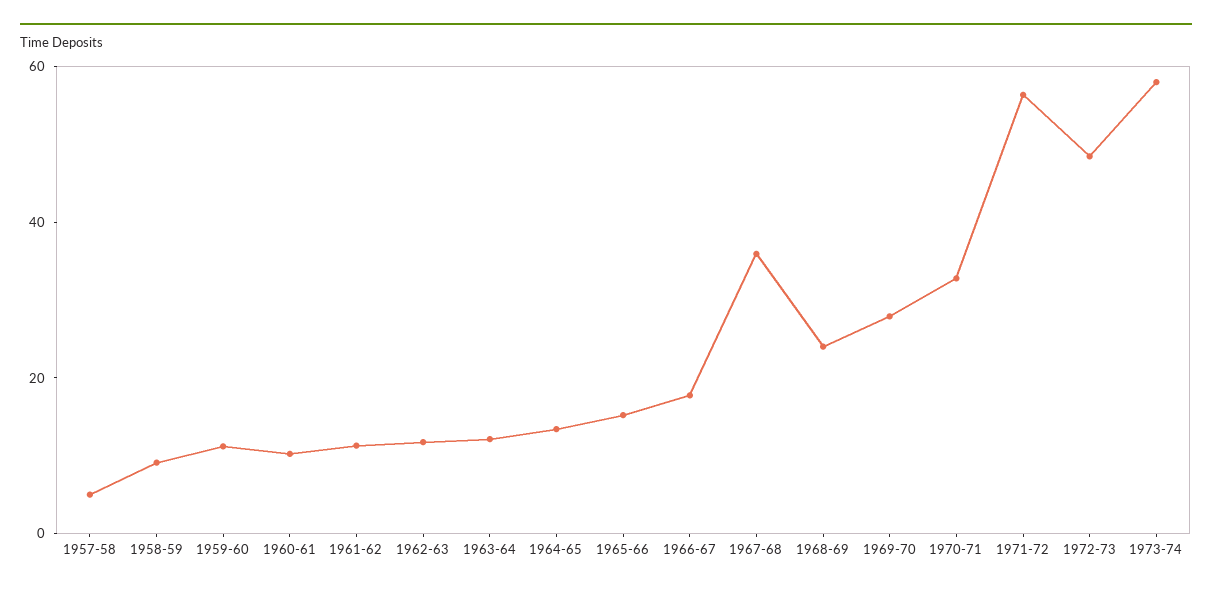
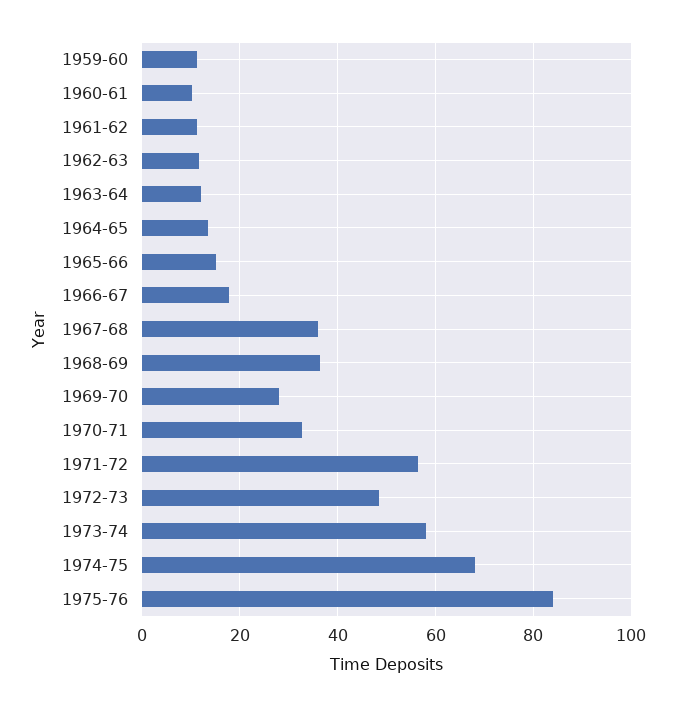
1957-58: 5 -> none
1958-59: 10 -> none
1968-69: 25 -> 36
1974-75: none -> 68
1975-76: none -> 84

